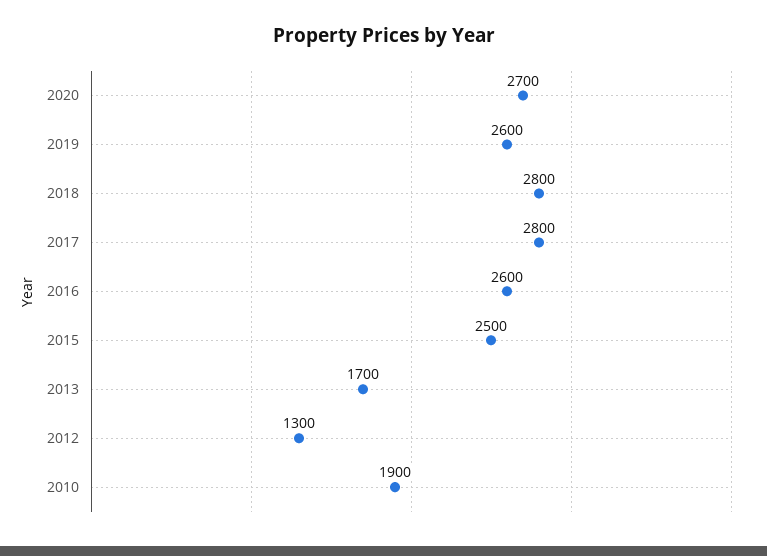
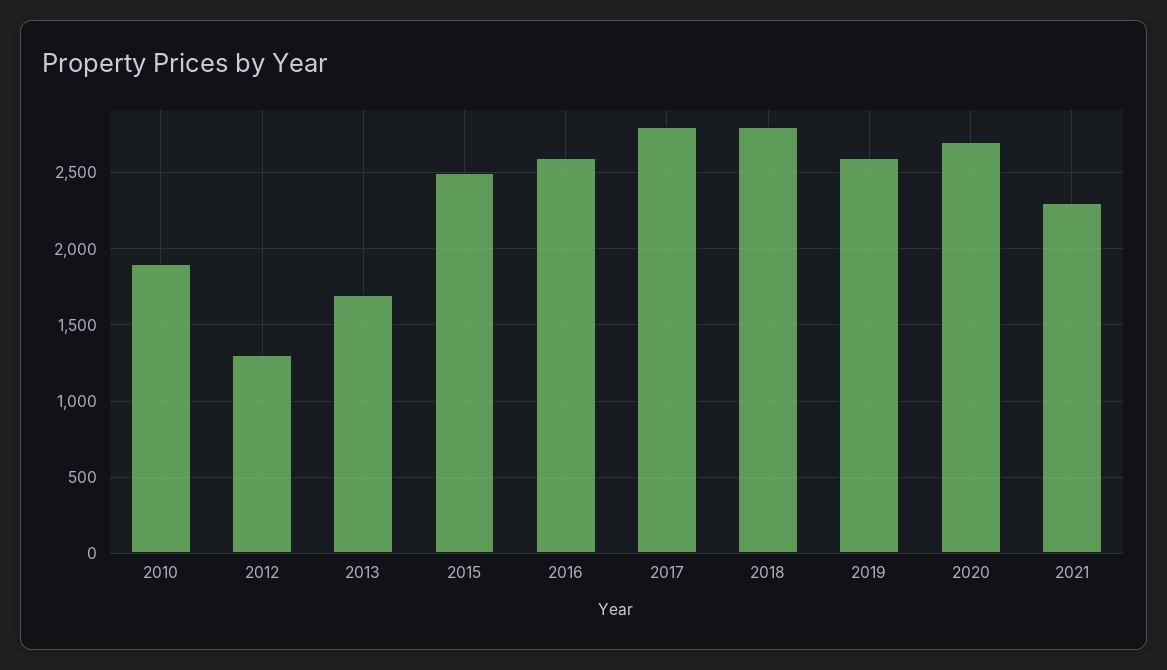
2021: none -> 2300

